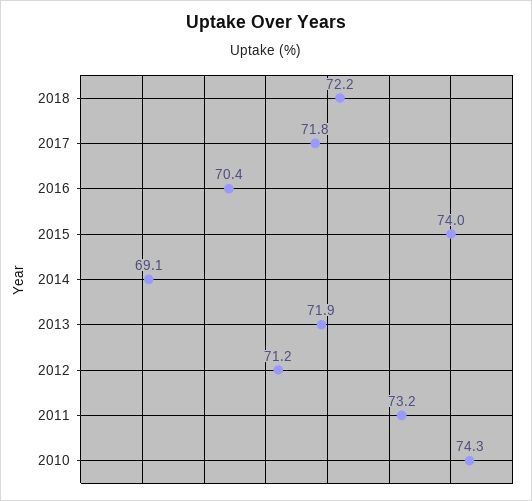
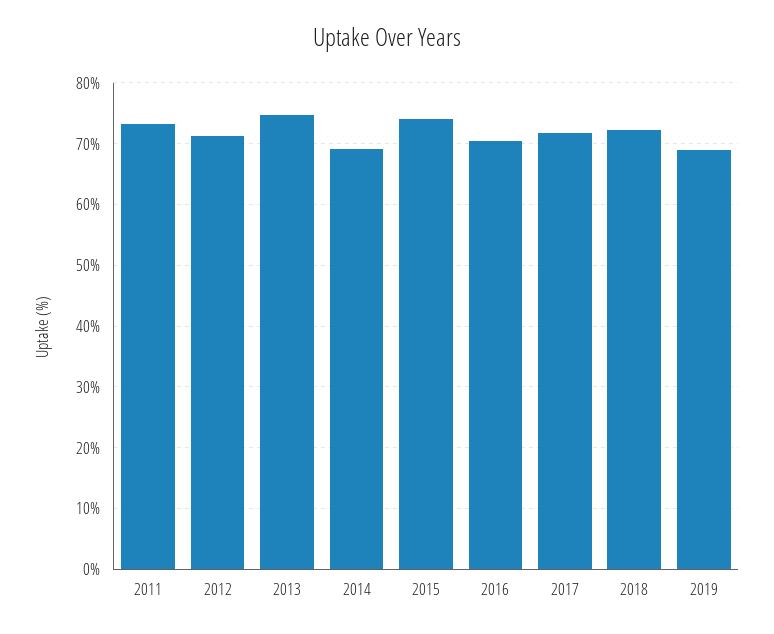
2013: 71.9 -> 75
2010: 74.3 -> none
2019: none -> 69

